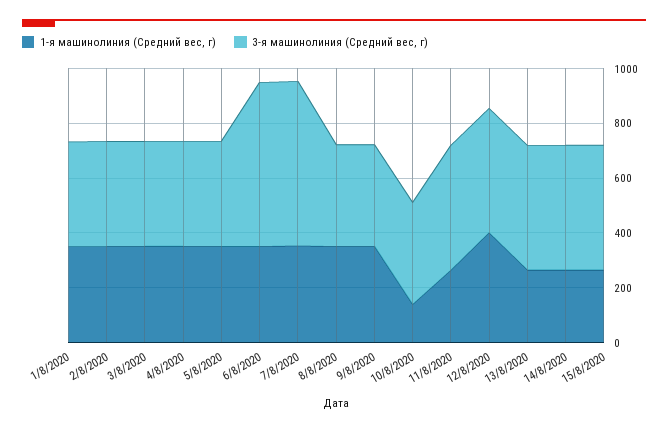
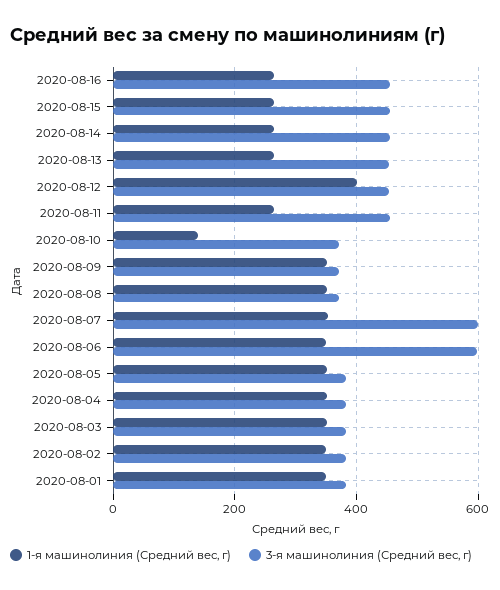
1-я машинолиния (Средний вес, г), 2020-08-16: none -> 260
3-я машинолиния (Средний вес, г), 2020-08-16: none -> 460

